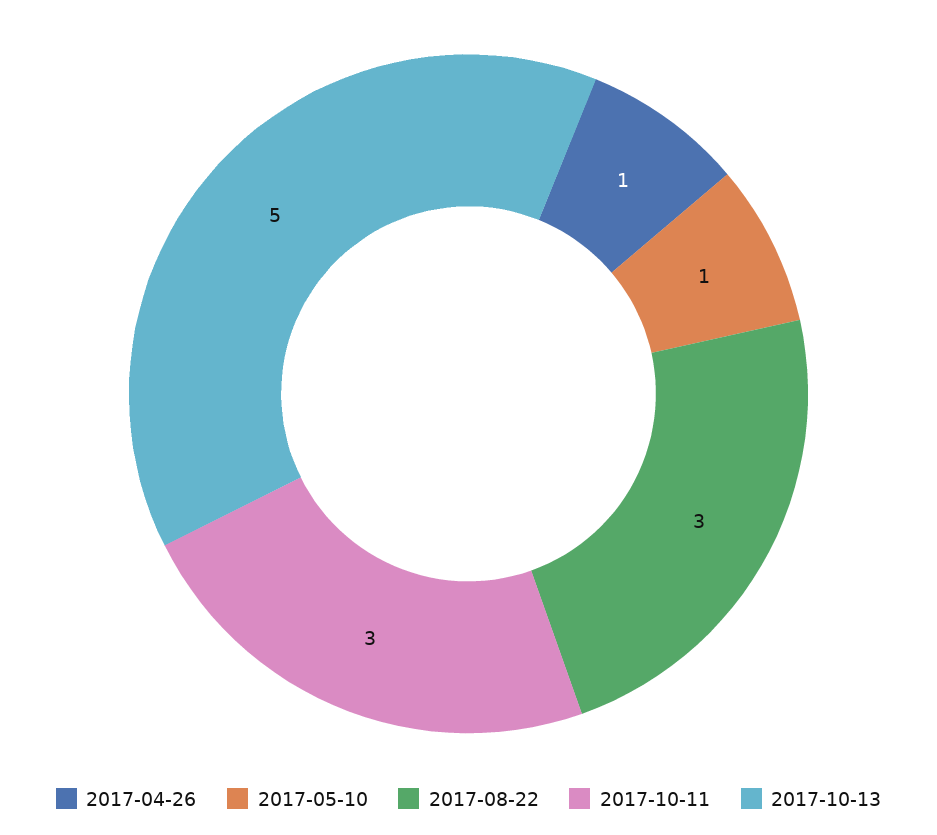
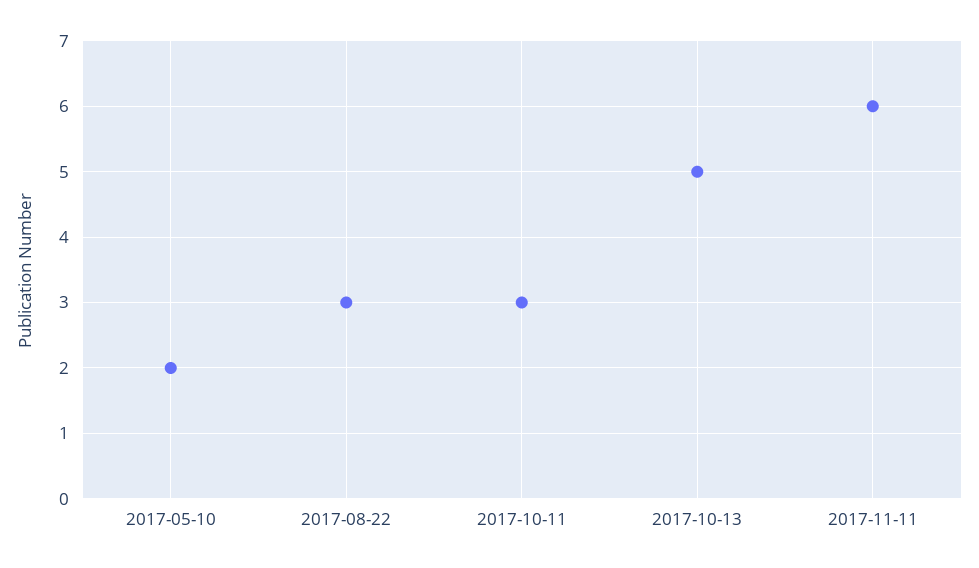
2017-04-26: 1 -> none
2017-05-10: 1 -> 2
2017-11-11: none -> 6

